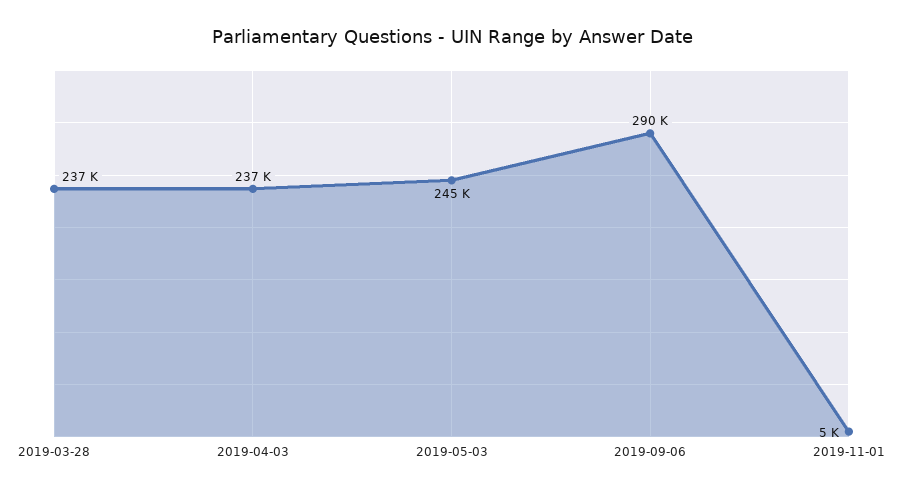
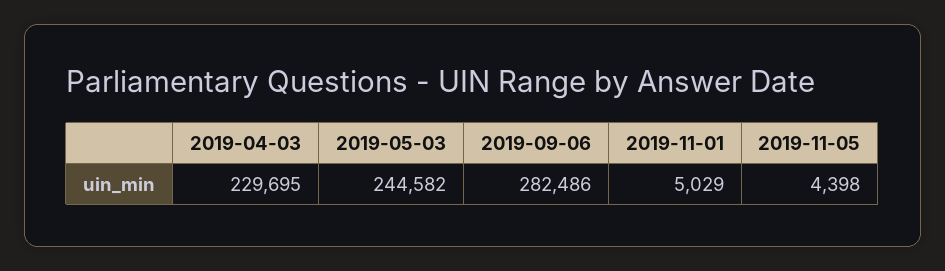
2019-03-28: 237000 -> none
2019-04-03: 237000 -> 229695
2019-09-06: 290000 -> 282486
2019-11-05: none -> 4398

